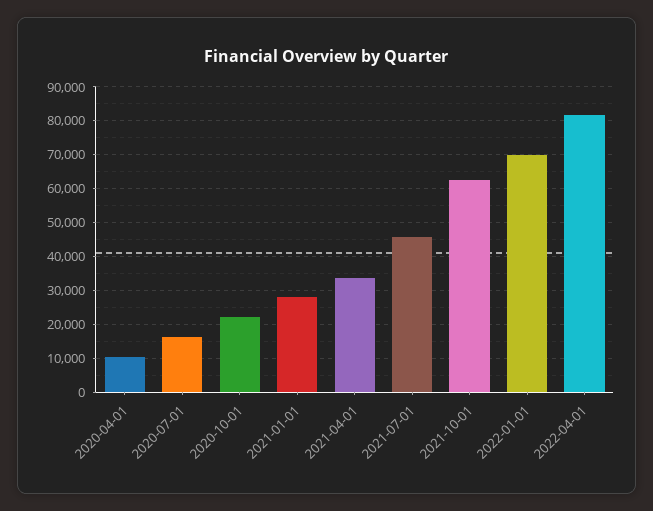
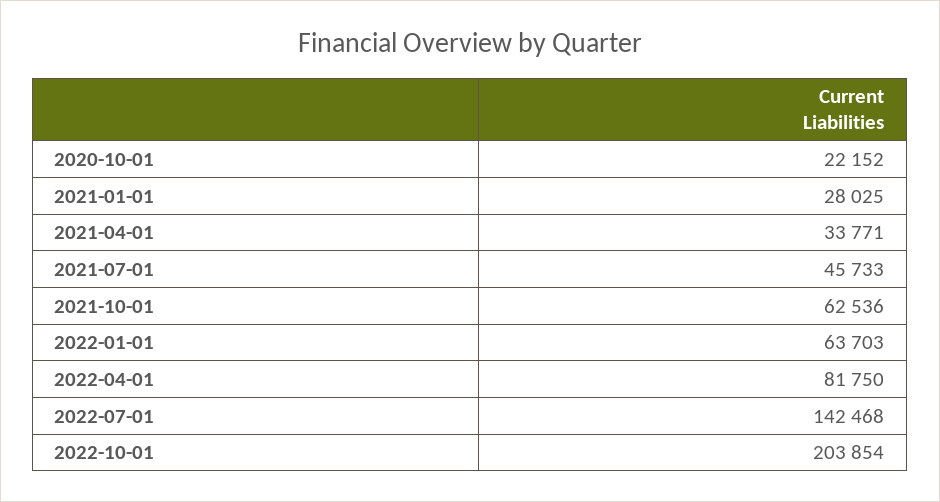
2020-04-01: 10000 -> none
2020-07-01: 16000 -> none
2022-01-01: 70000 -> 63703
2022-07-01: none -> 142468
2022-10-01: none -> 203854

